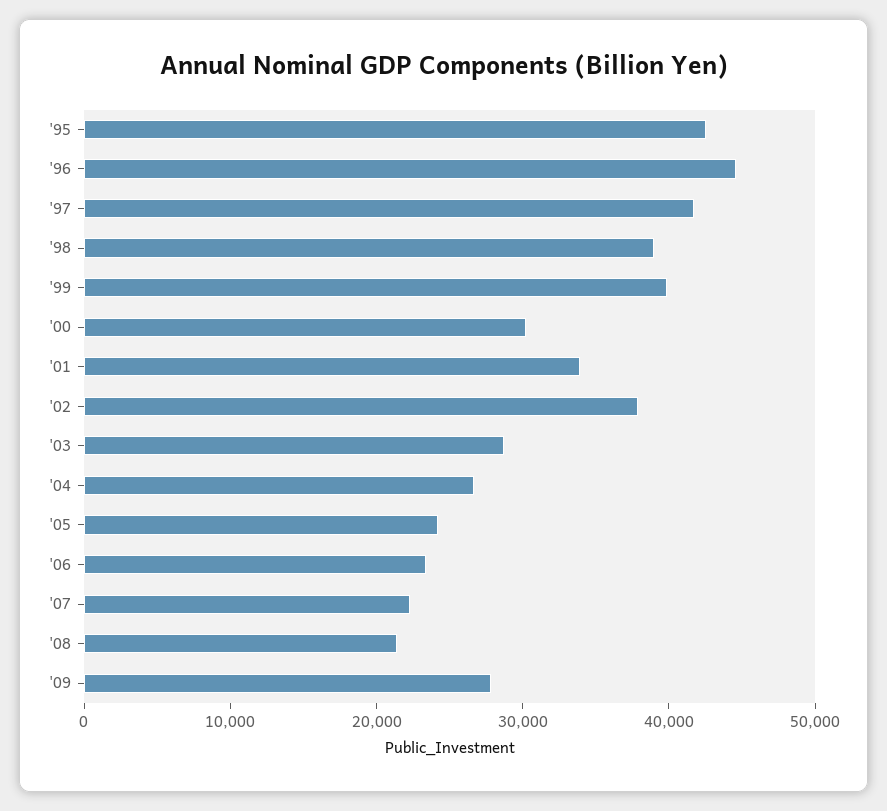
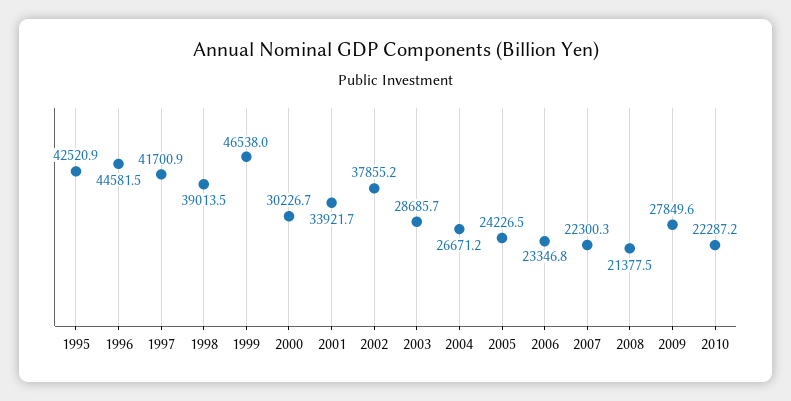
'99: 40000 -> 46538
2010: none -> 22287.2

